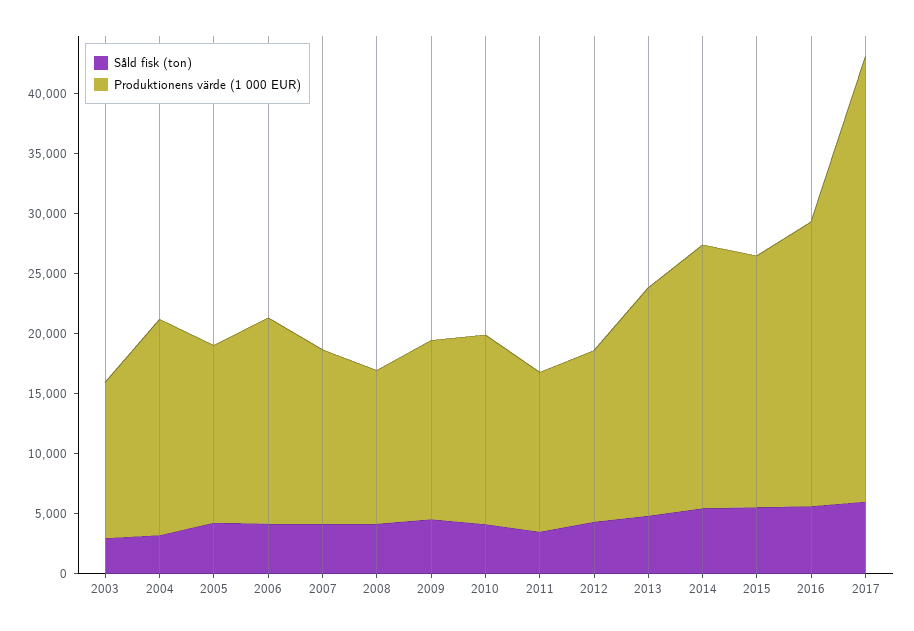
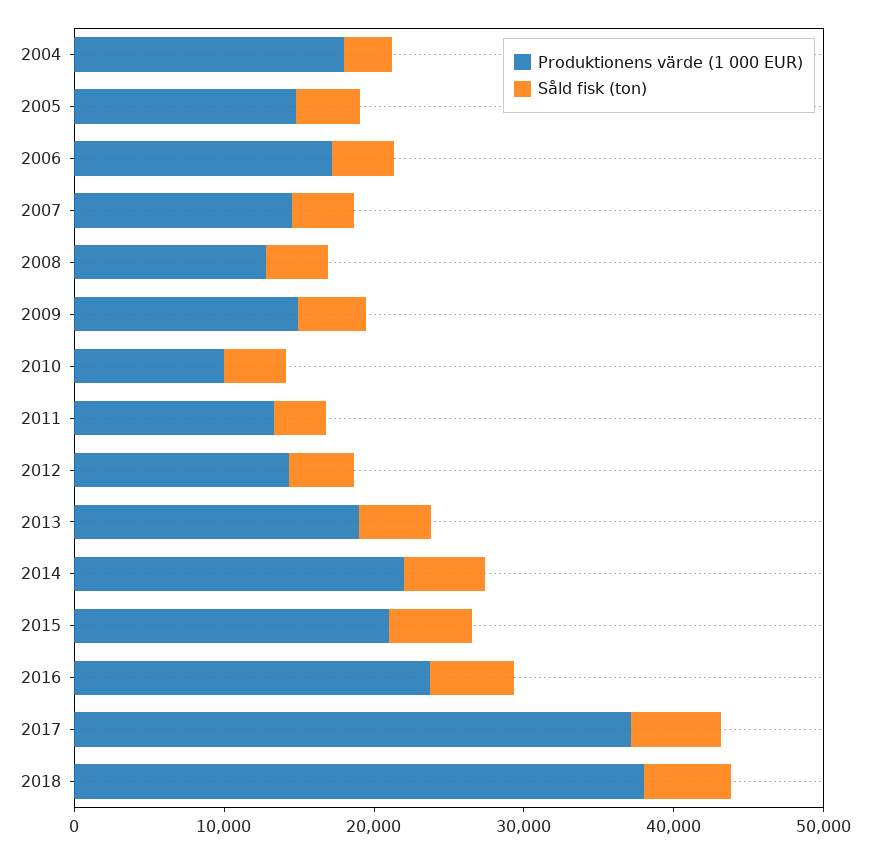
Såld fisk (ton), 2003: 3000 -> none
Produktionens värde (1 000 EUR), 2003: 13000 -> none
Produktionens värde (1 000 EUR), 2010: 16000 -> 10000
Produktionens värde (1 000 EUR), 2018: none -> 38000
Såld fisk (ton), 2018: none -> 6000

